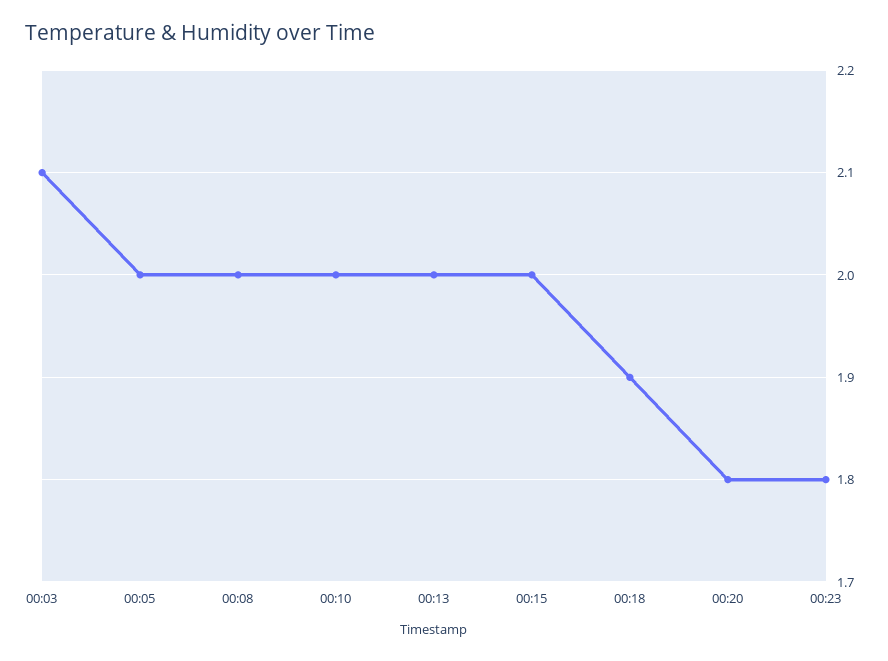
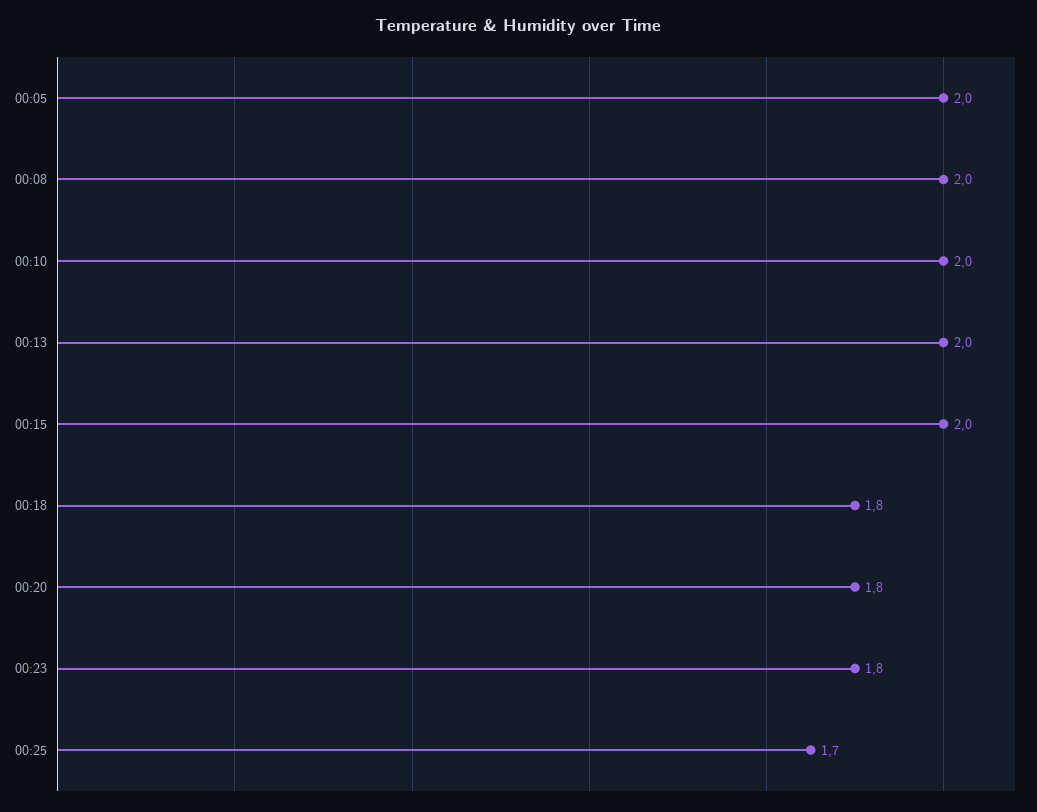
00:03: 2.1 -> none
00:18: 1.9 -> 1.8
00:25: none -> 1.7

